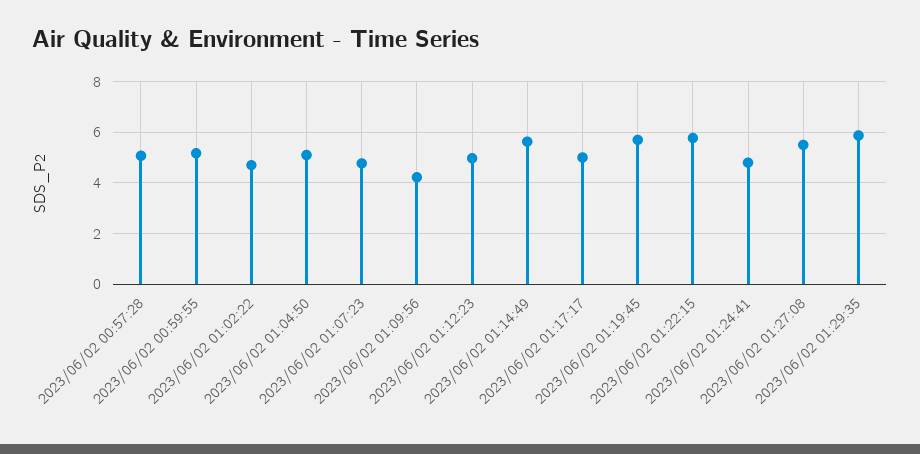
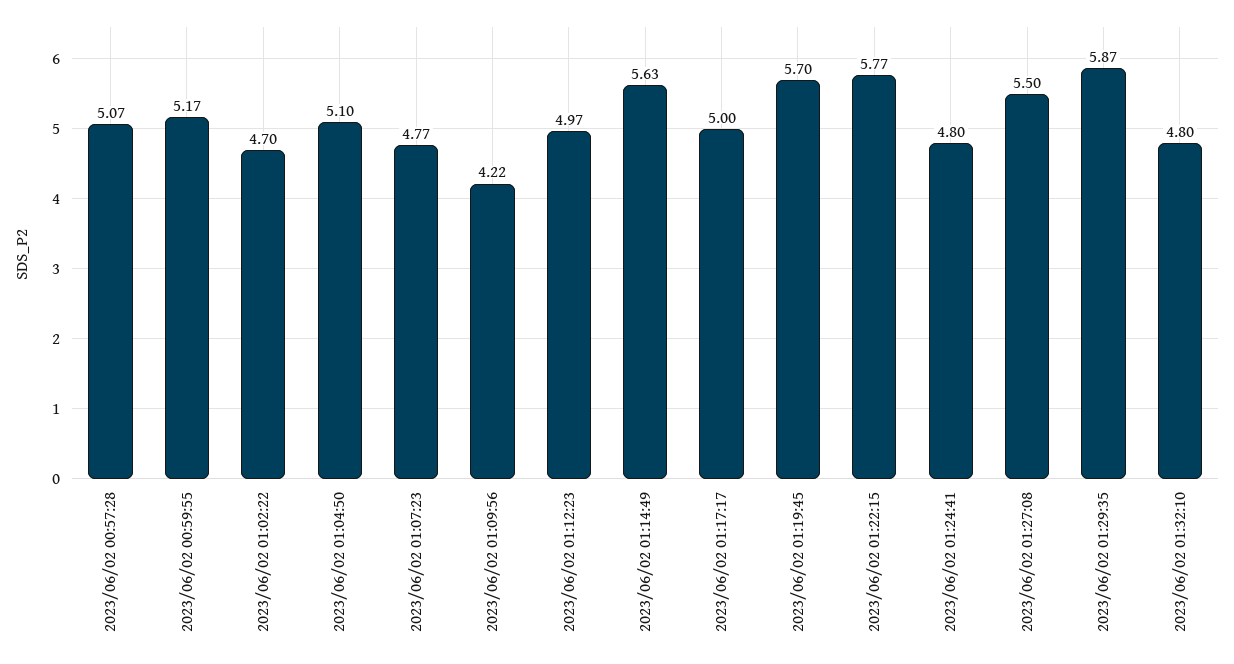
2023/06/02 01:32:10: none -> 4.8

